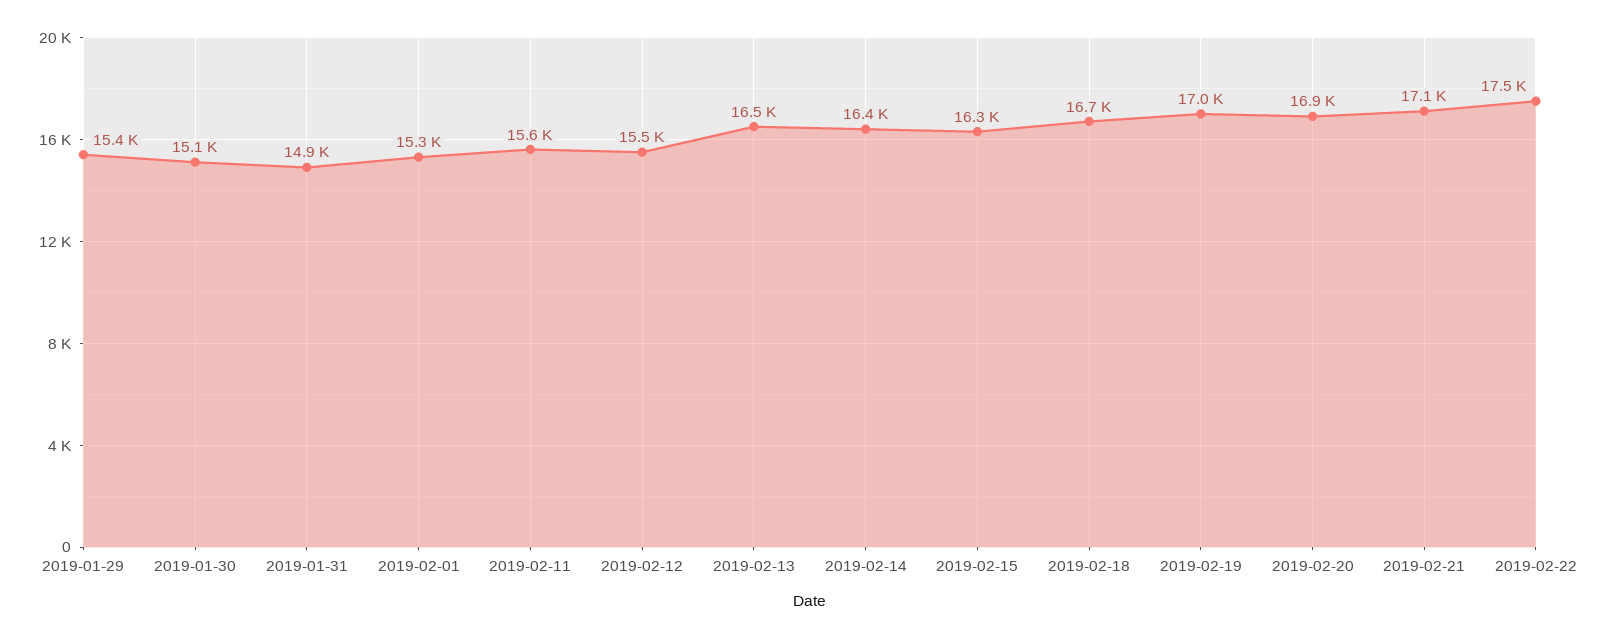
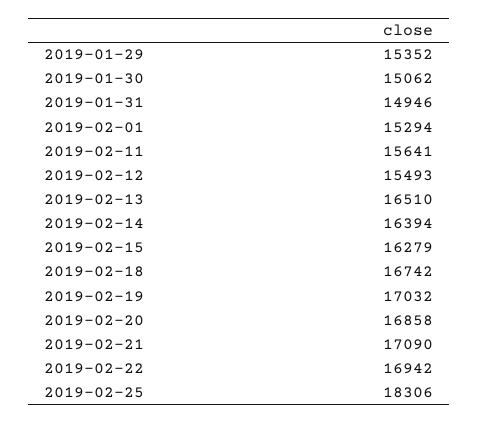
2019-02-22: 17500 -> 16942
2019-02-25: none -> 18306

